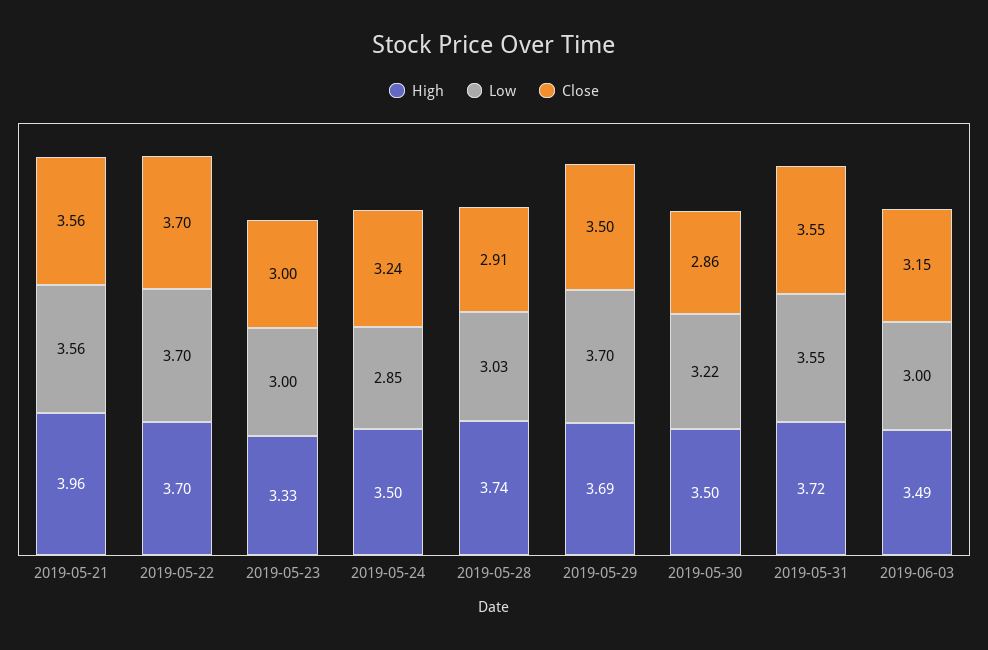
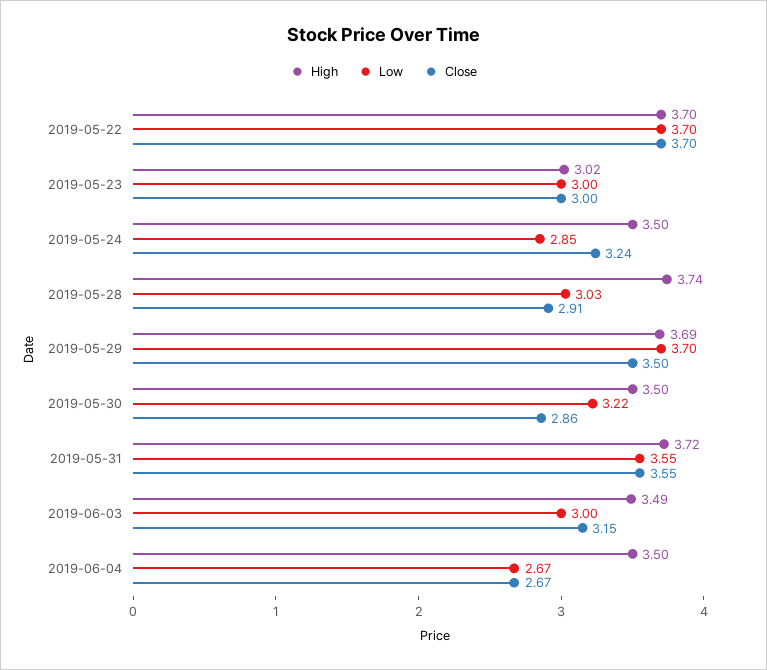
High, 2019-05-21: 3.96 -> none
Low, 2019-05-21: 3.56 -> none
Close, 2019-05-21: 3.56 -> none
High, 2019-05-23: 3.33 -> 3.02
High, 2019-06-04: none -> 3.5
Low, 2019-06-04: none -> 2.67
Close, 2019-06-04: none -> 2.67

